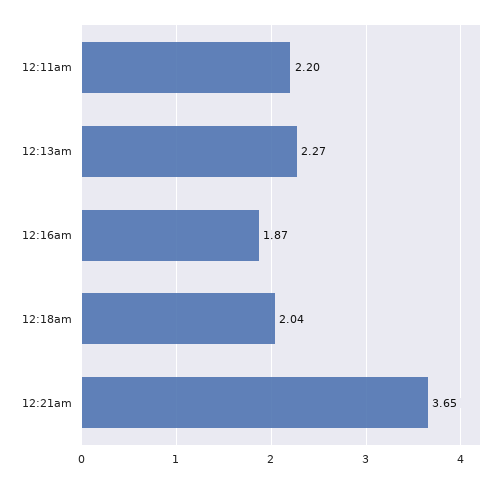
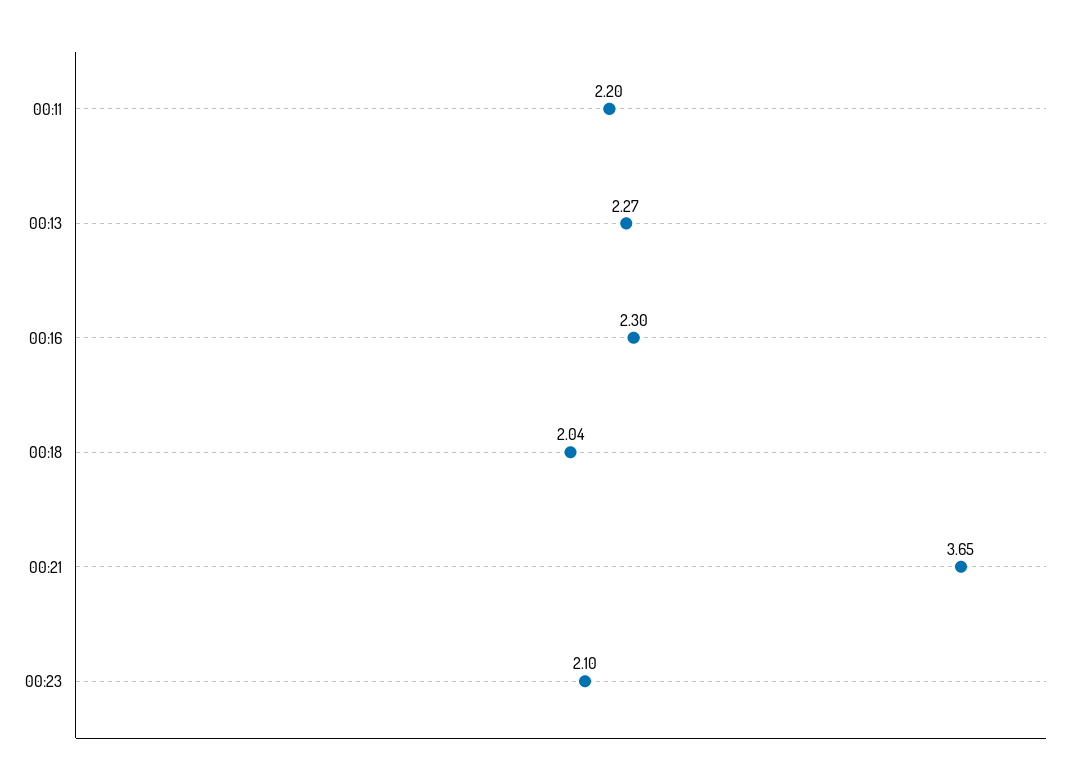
12:16am: 1.87 -> 2.3
00:23: none -> 2.1

